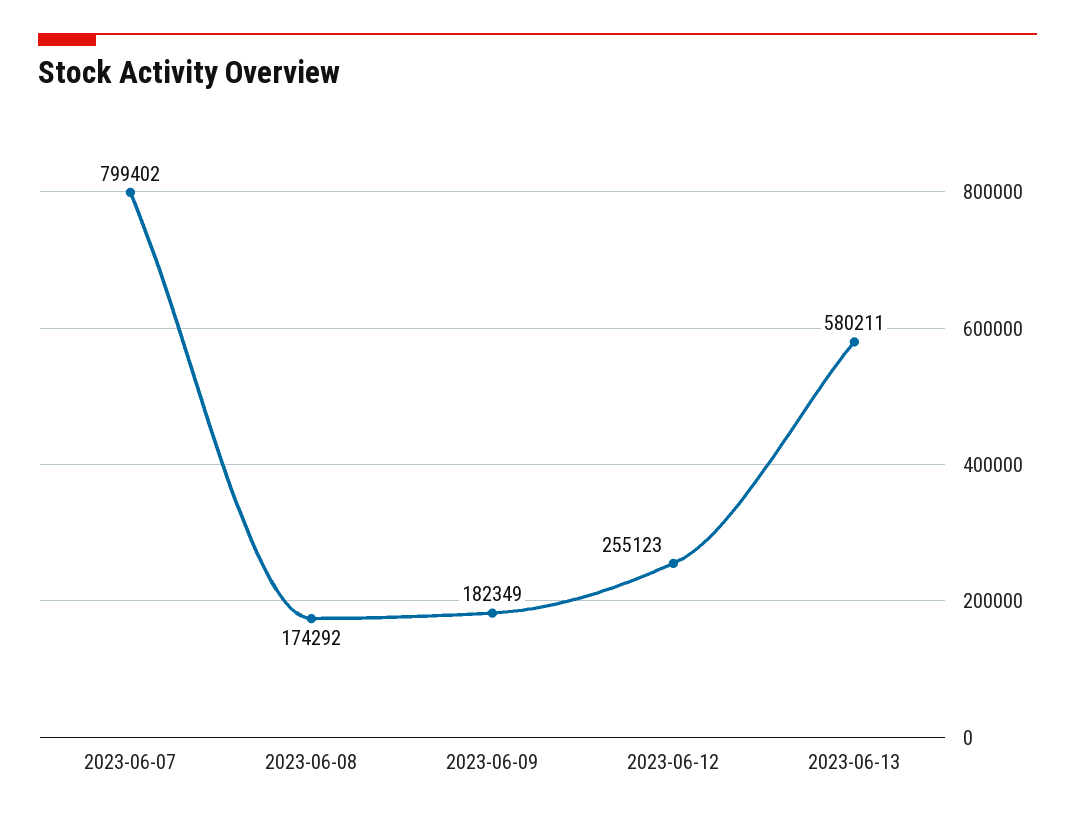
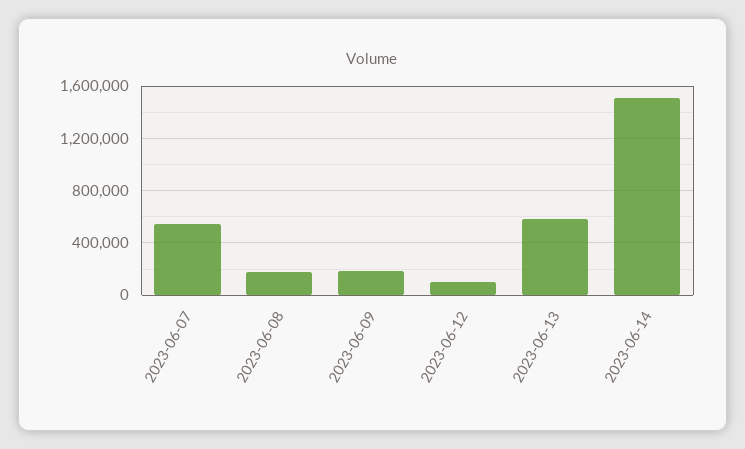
2023-06-07: 799402 -> 550000
2023-06-12: 255123 -> 100000
2023-06-14: none -> 1500000

